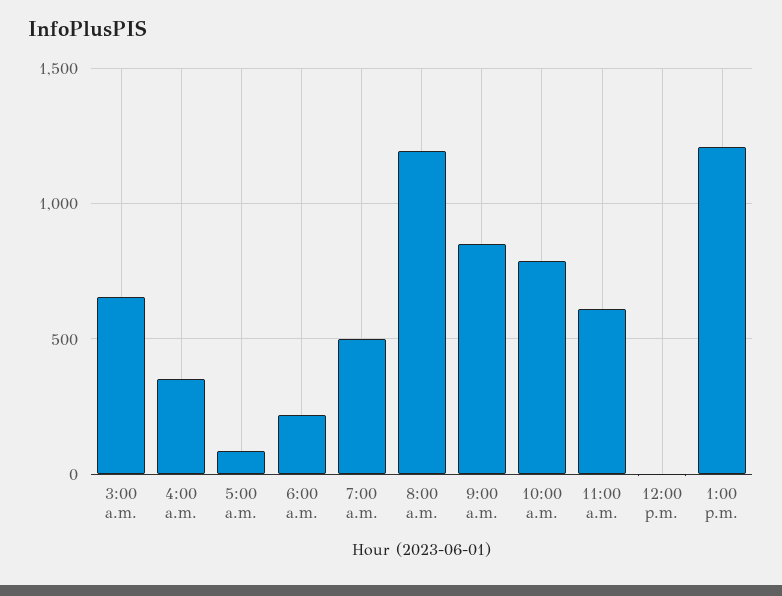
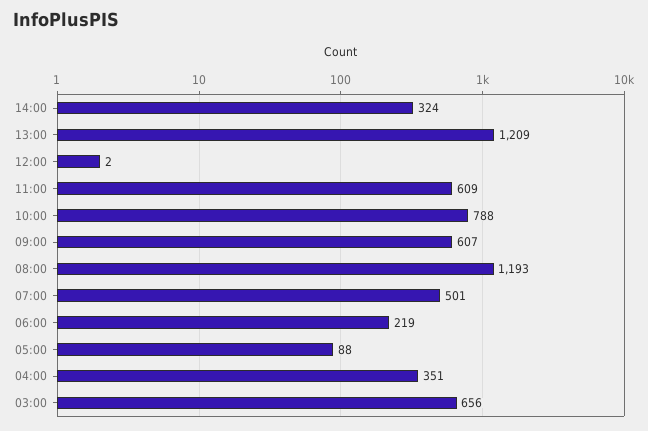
9:00 a.m.: 850 -> 607
14:00: none -> 324

